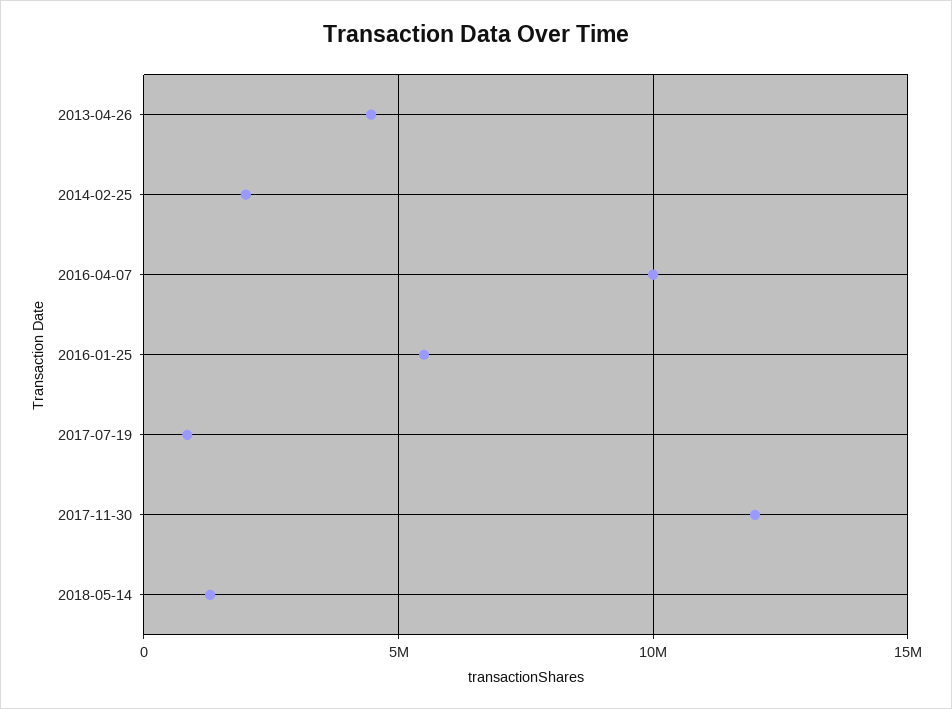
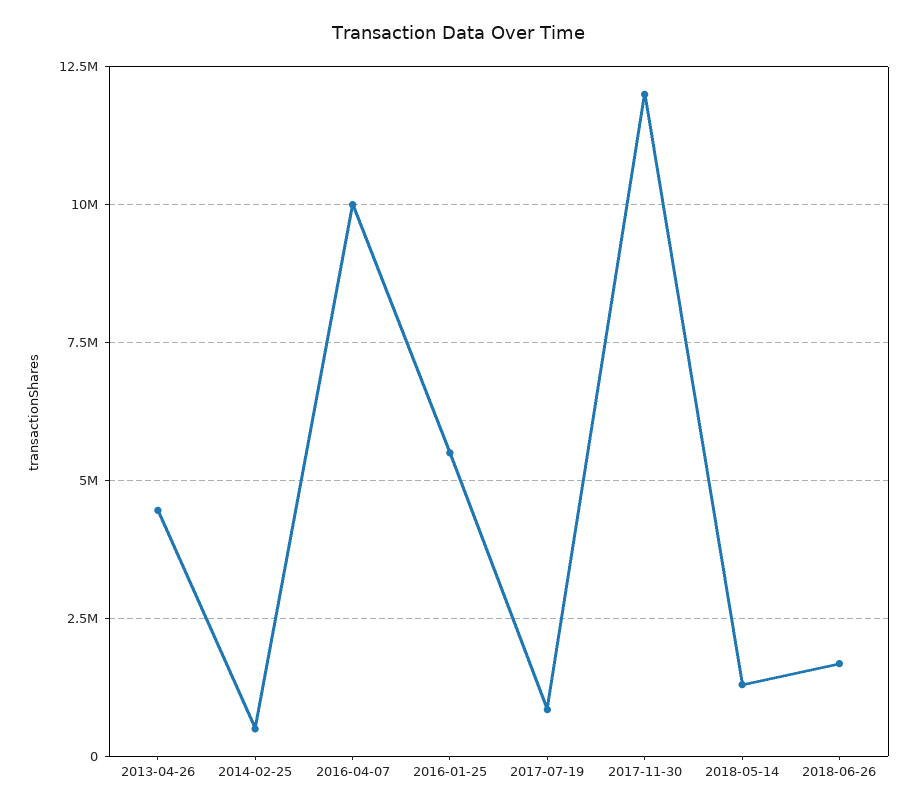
2014-02-25: 2000000 -> 500000
2018-06-26: none -> 1750000

